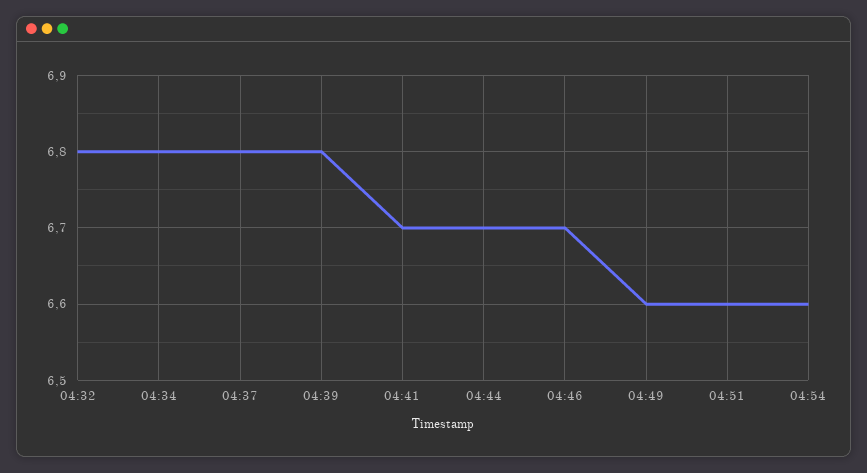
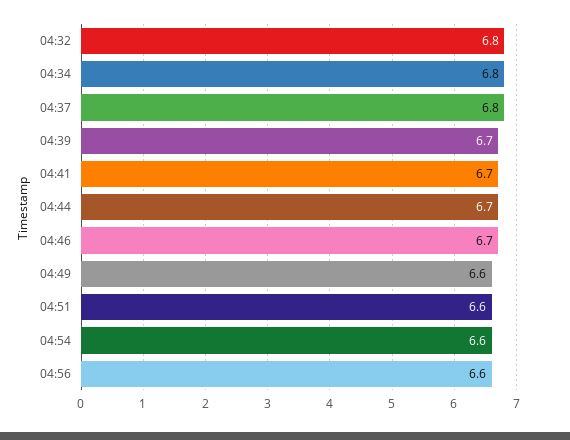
04:39: 6.8 -> 6.7
04:56: none -> 6.6

